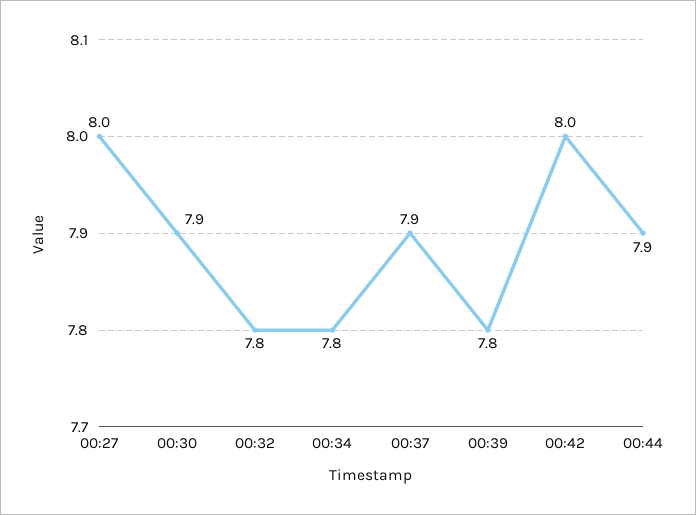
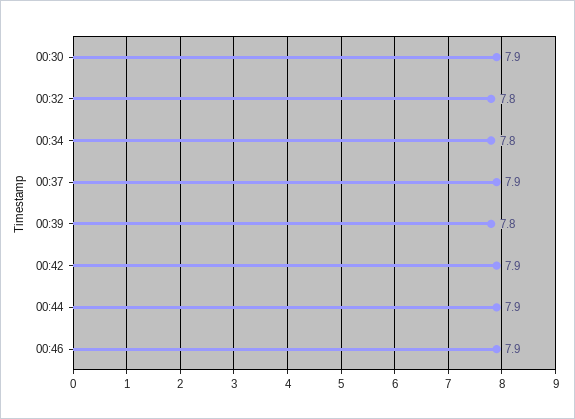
00:27: 8 -> none
00:42: 8 -> 7.9
00:46: none -> 7.9

